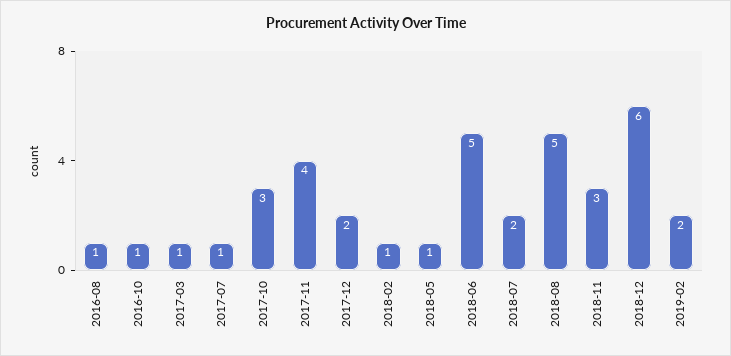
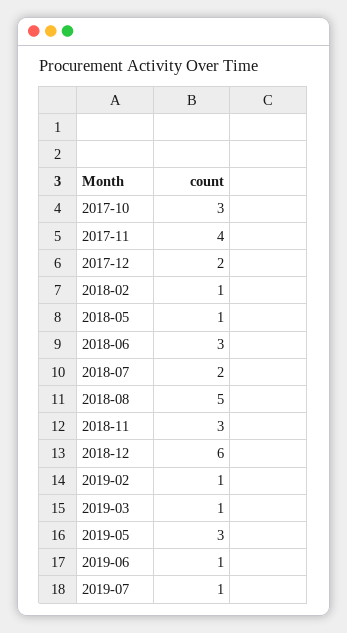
2016-08: 1 -> none
2016-10: 1 -> none
2017-03: 1 -> none
2017-07: 1 -> none
2018-06: 5 -> 3
2019-02: 2 -> 1
2019-03: none -> 1
2019-05: none -> 3
2019-06: none -> 1
2019-07: none -> 1

